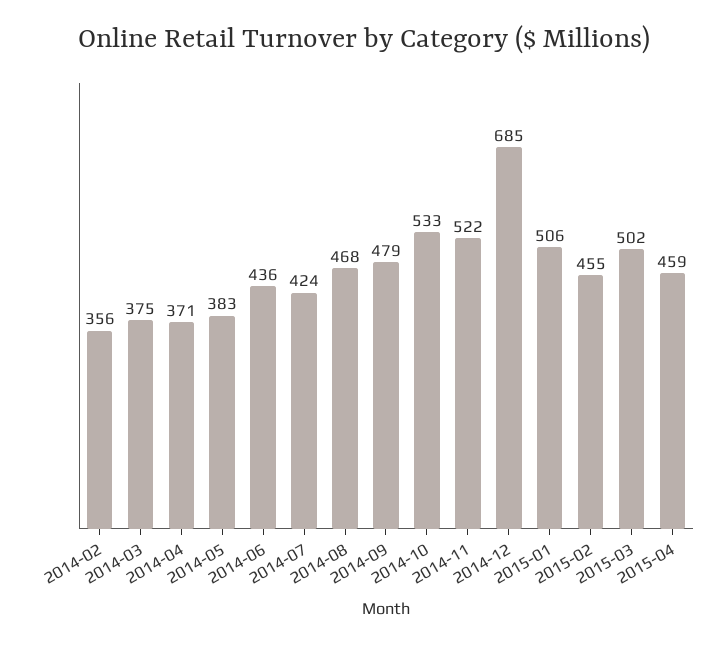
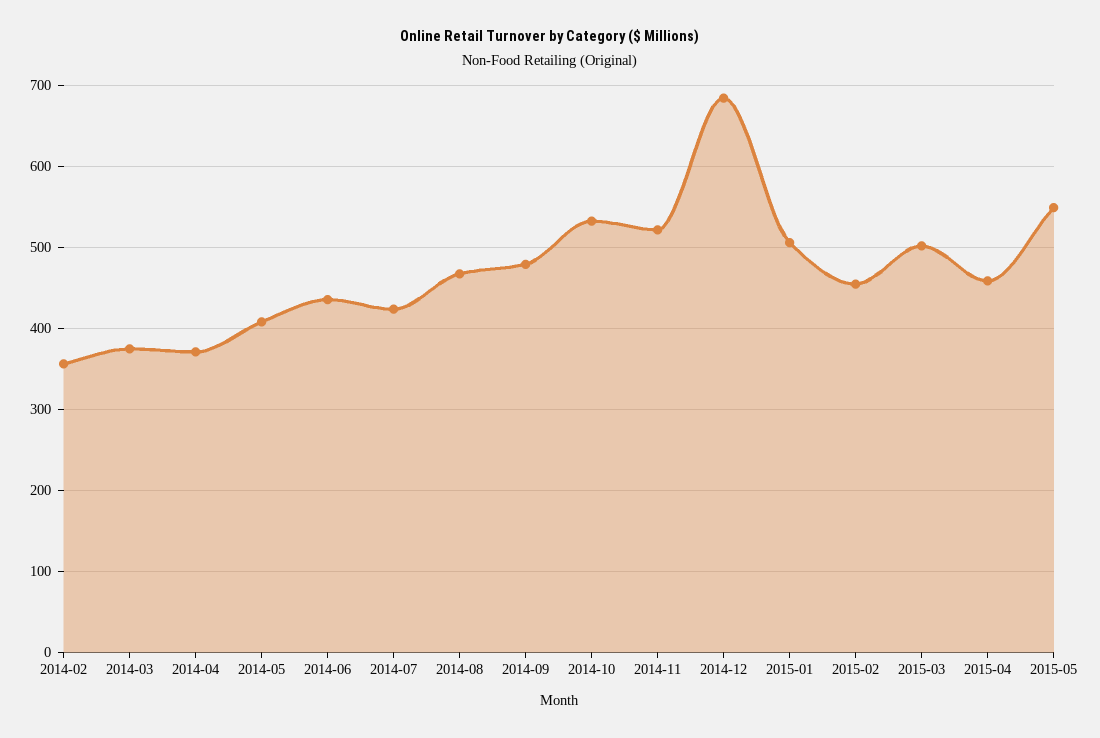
2014-05: 383 -> 410
2015-05: none -> 550

